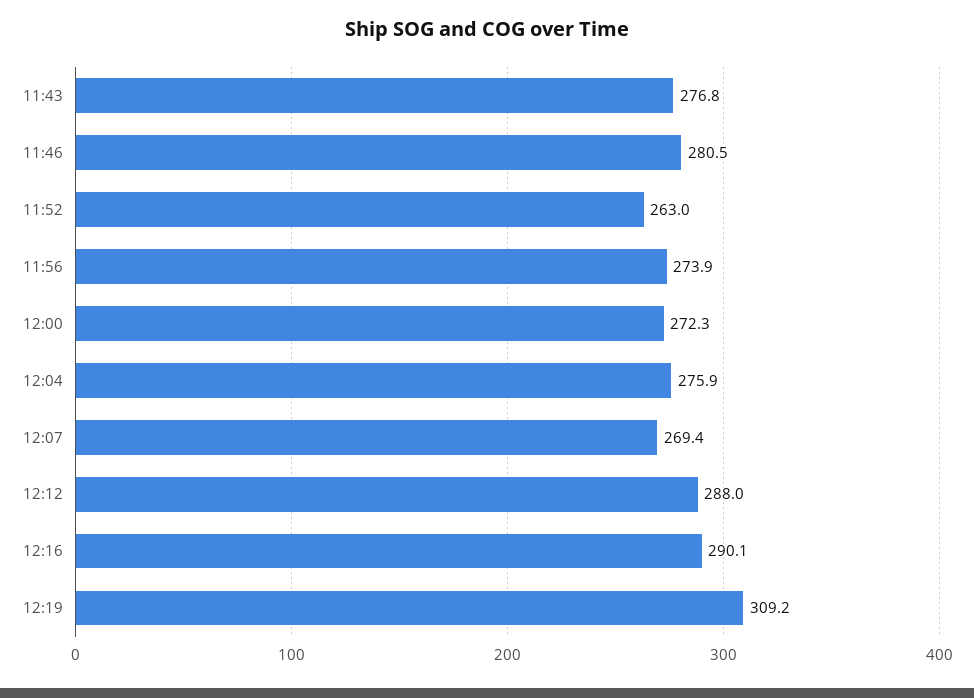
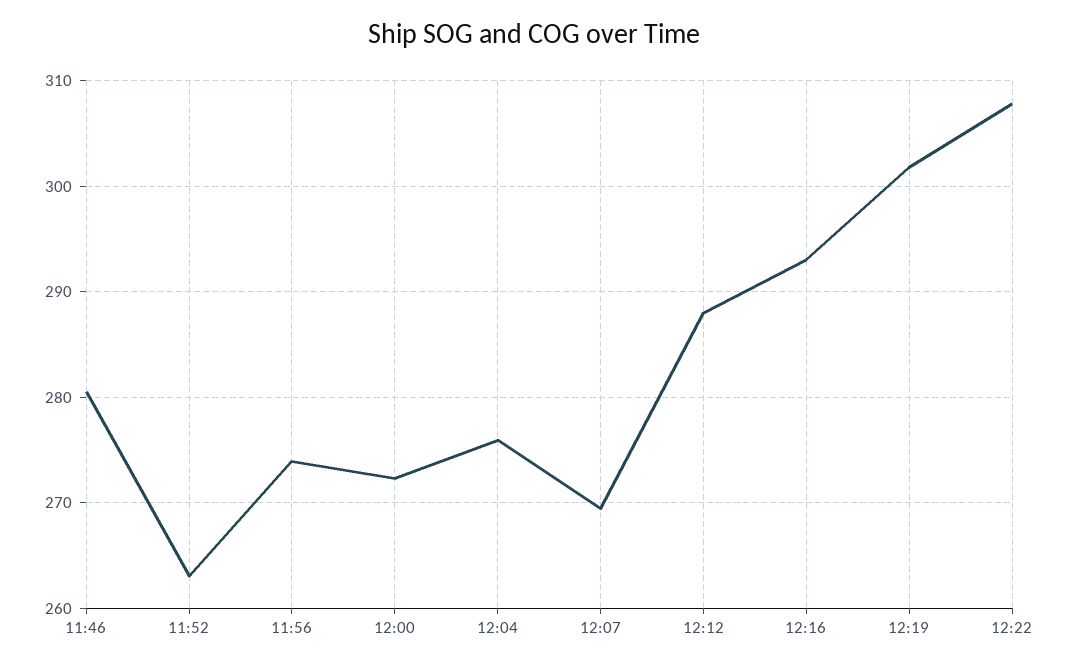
11:43: 276.8 -> none
12:16: 290.1 -> 293
12:19: 309.2 -> 302
12:22: none -> 308

